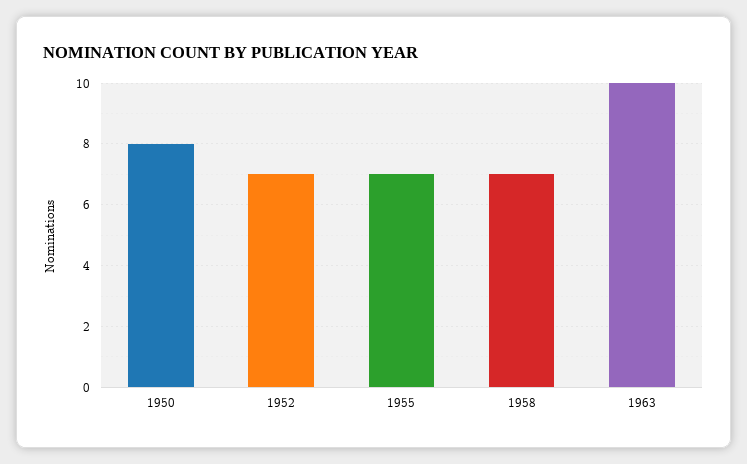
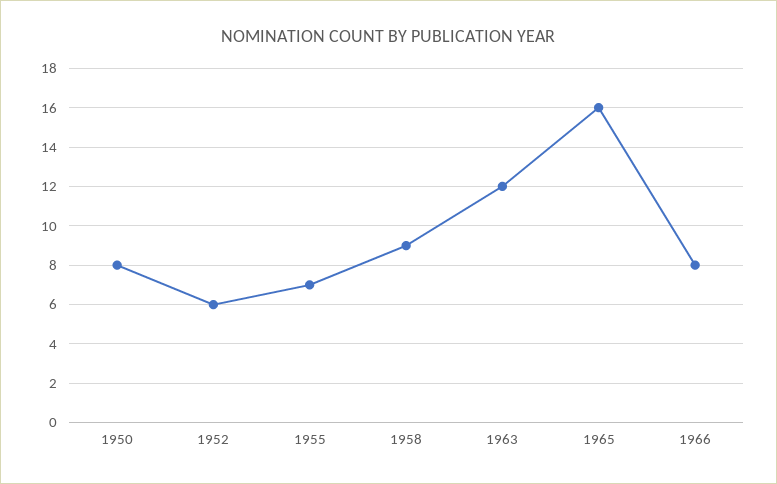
1952: 7 -> 6
1958: 7 -> 9
1963: 10 -> 12
1965: none -> 16
1966: none -> 8

